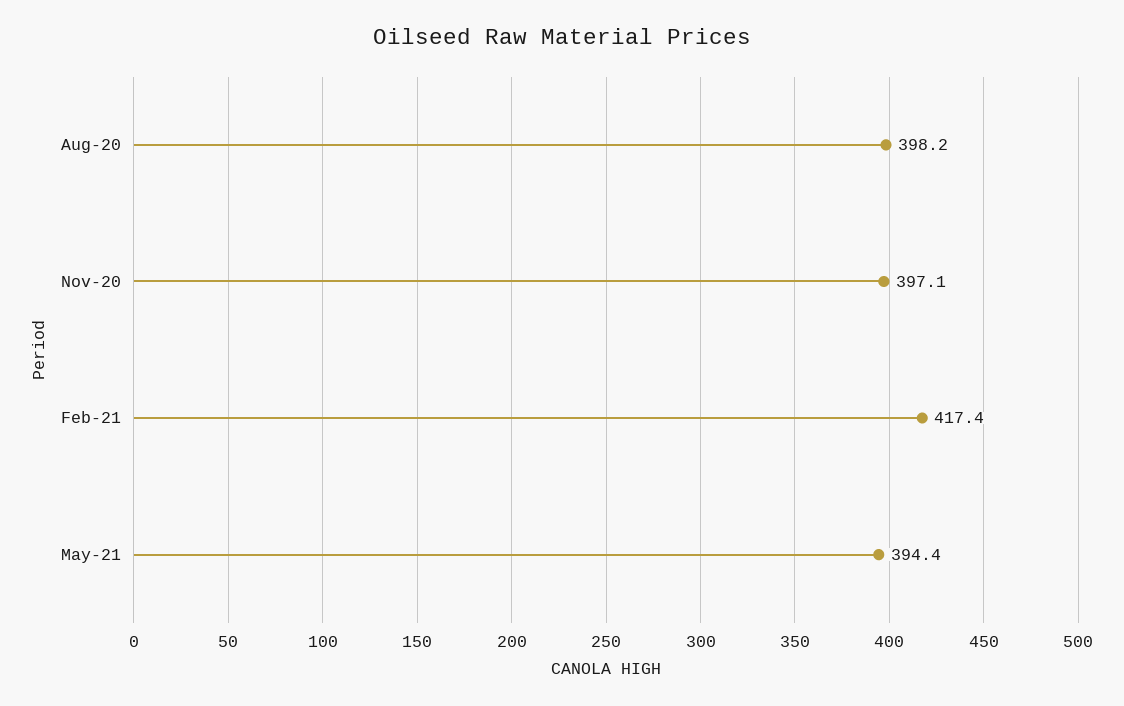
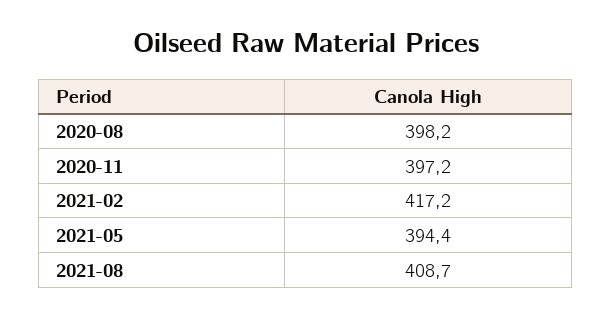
Nov-20: 397.1 -> 397.2
Feb-21: 417.4 -> 417.2
2021-08: none -> 408.7

